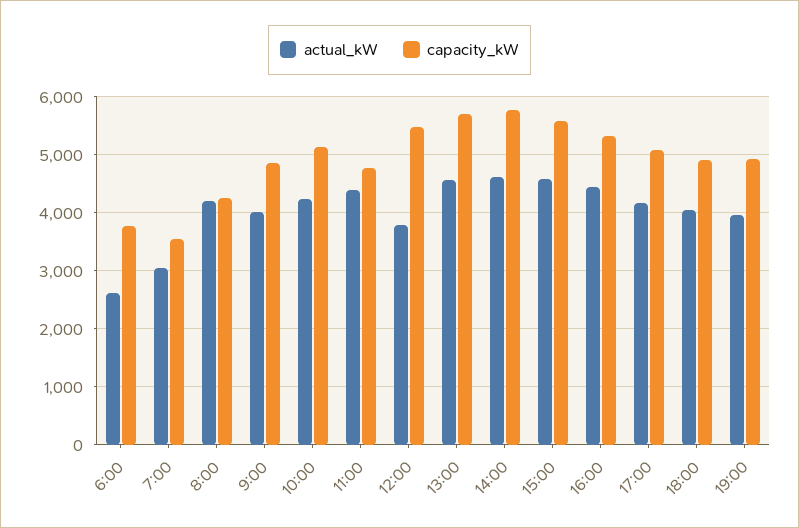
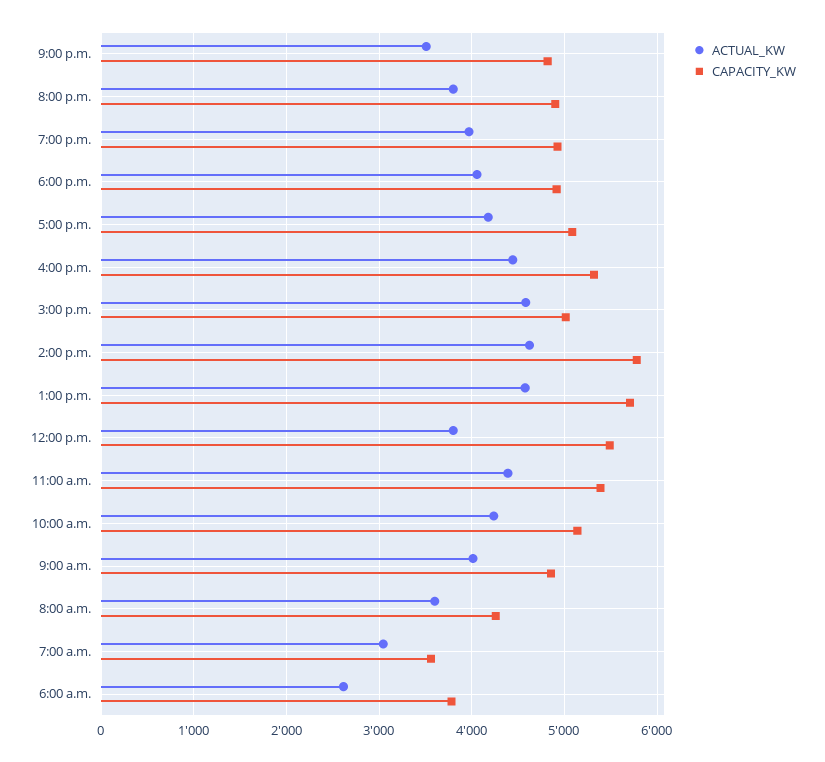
actual_kW, 8:00: 4200 -> 3600
capacity_kW, 11:00: 4800 -> 5400
capacity_kW, 15:00: 5600 -> 5000
actual_kW, 9:00 p.m.: none -> 3500
capacity_kW, 9:00 p.m.: none -> 4800
actual_kW, 8:00 p.m.: none -> 3800
capacity_kW, 8:00 p.m.: none -> 4900

